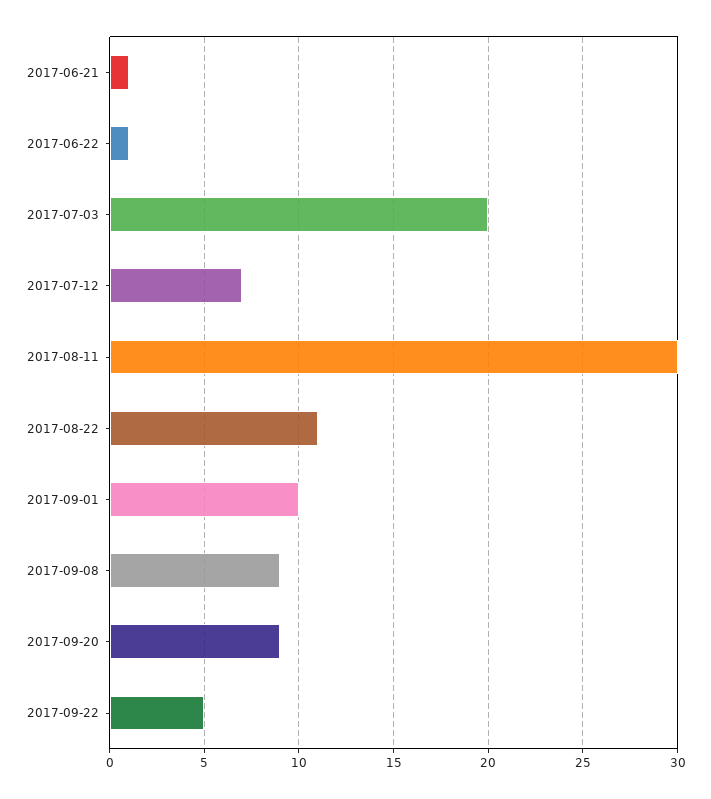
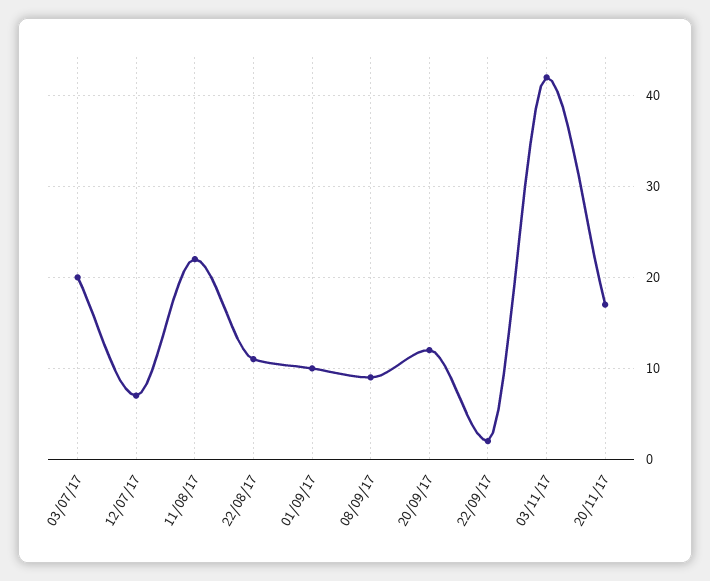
2017-06-21: 1 -> none
2017-06-22: 1 -> none
2017-08-11: 30 -> 22
2017-09-20: 9 -> 12
2017-09-22: 5 -> 2
03/11/17: none -> 42
20/11/17: none -> 17

